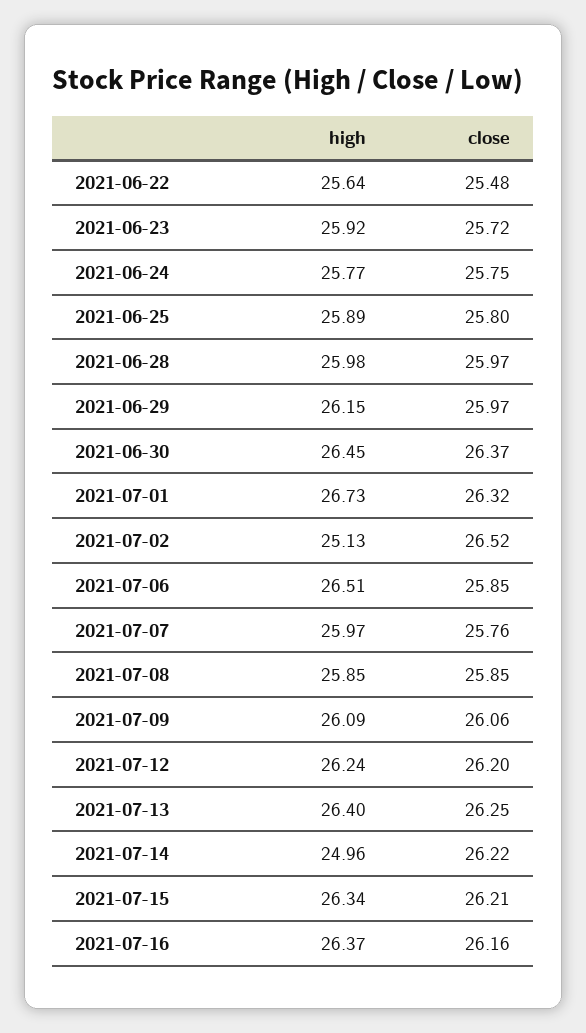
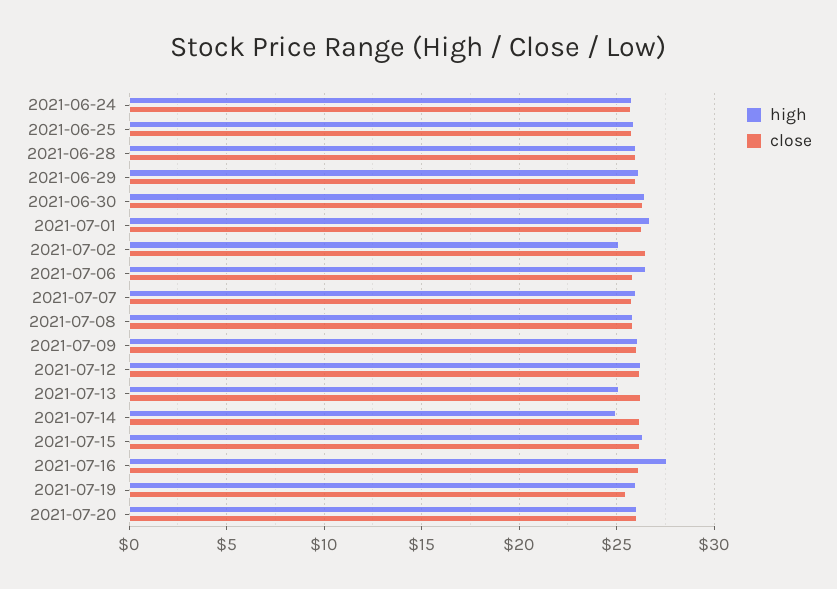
high, 2021-06-22: 25.64 -> none
close, 2021-06-22: 25.48 -> none
high, 2021-06-23: 25.92 -> none
close, 2021-06-23: 25.72 -> none
high, 2021-07-13: 26.4 -> 25
high, 2021-07-16: 26.37 -> 27.5
high, 2021-07-19: none -> 26
close, 2021-07-19: none -> 25.5
high, 2021-07-20: none -> 26
close, 2021-07-20: none -> 26

